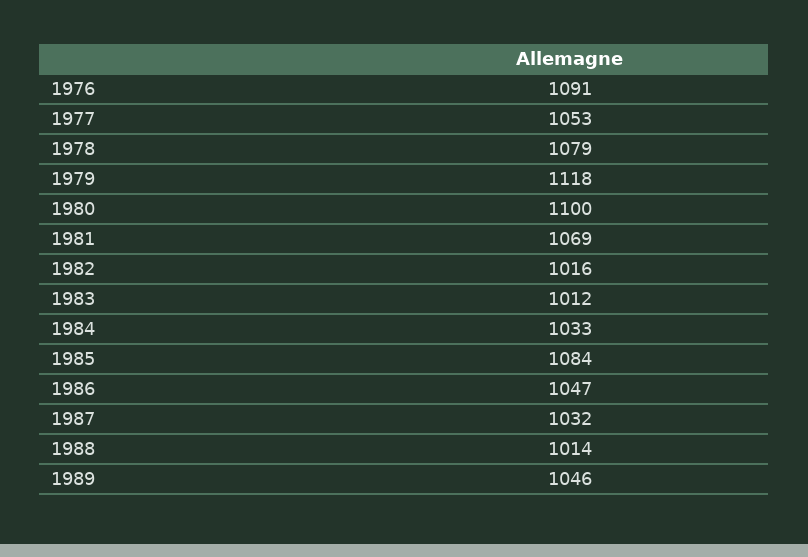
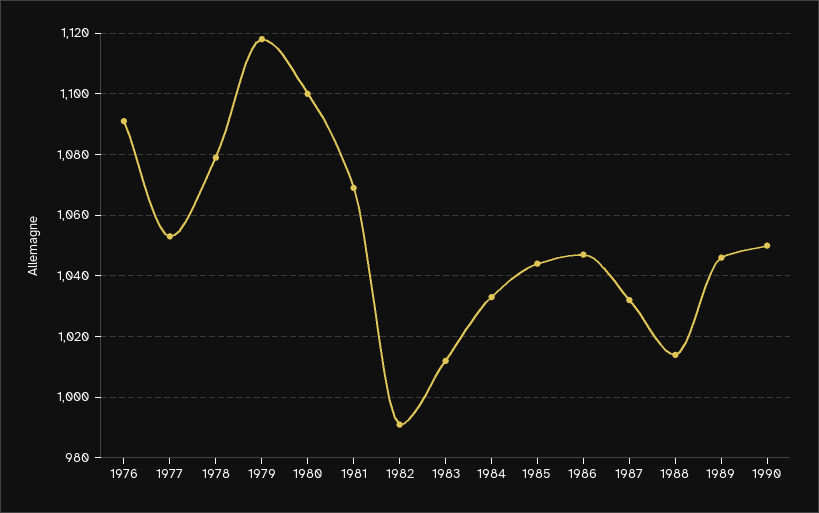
1982: 1016 -> 990
1985: 1084 -> 1045
1990: none -> 1050

